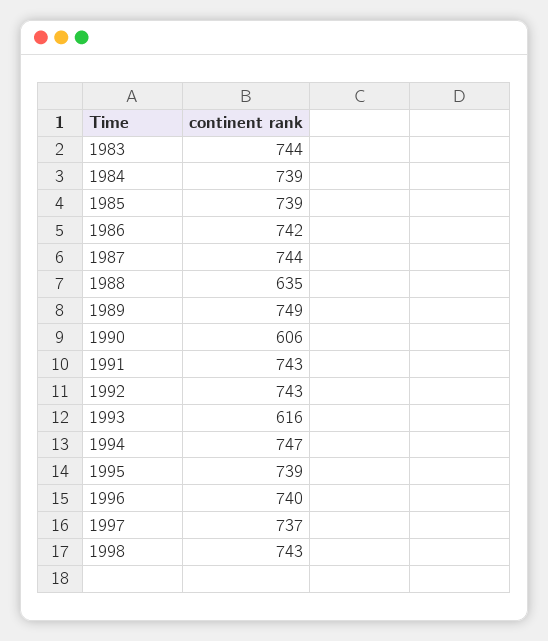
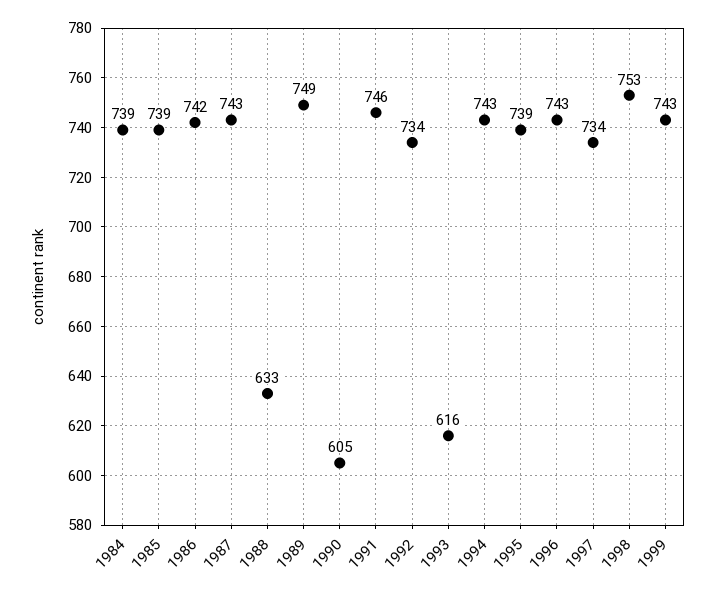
1983: 744 -> none
1987: 744 -> 743
1988: 635 -> 633
1990: 606 -> 605
1991: 743 -> 746
1992: 743 -> 734
1994: 747 -> 743
1996: 740 -> 743
1997: 737 -> 734
1998: 743 -> 753
1999: none -> 743

